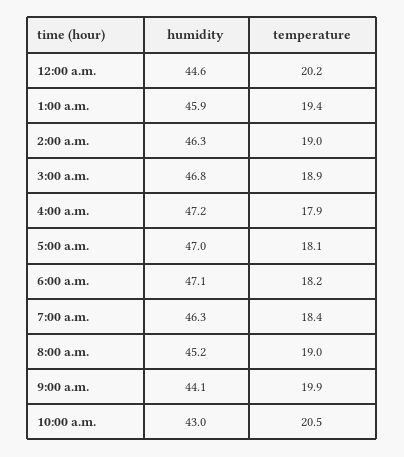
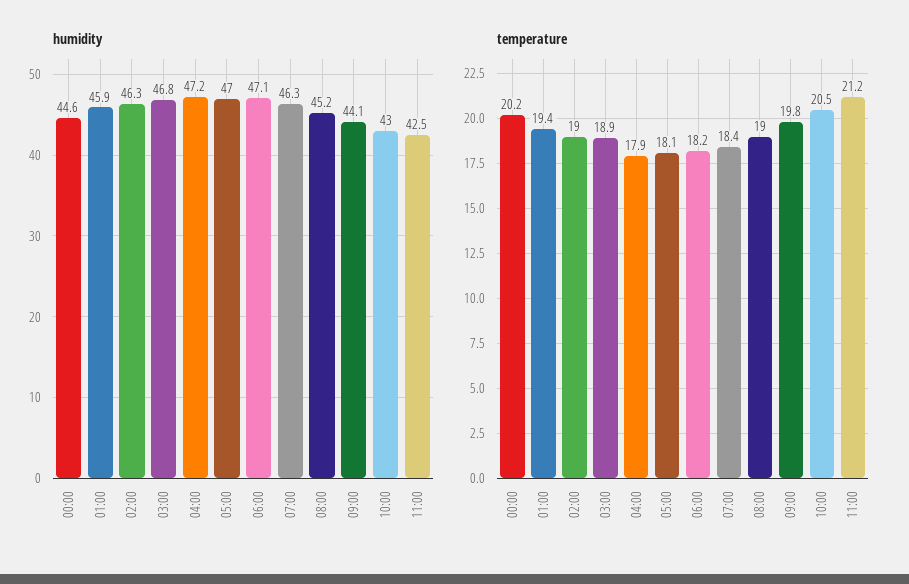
temperature, 9:00 a.m.: 19.9 -> 19.8
humidity, 11:00: none -> 42.5
temperature, 11:00: none -> 21.2

